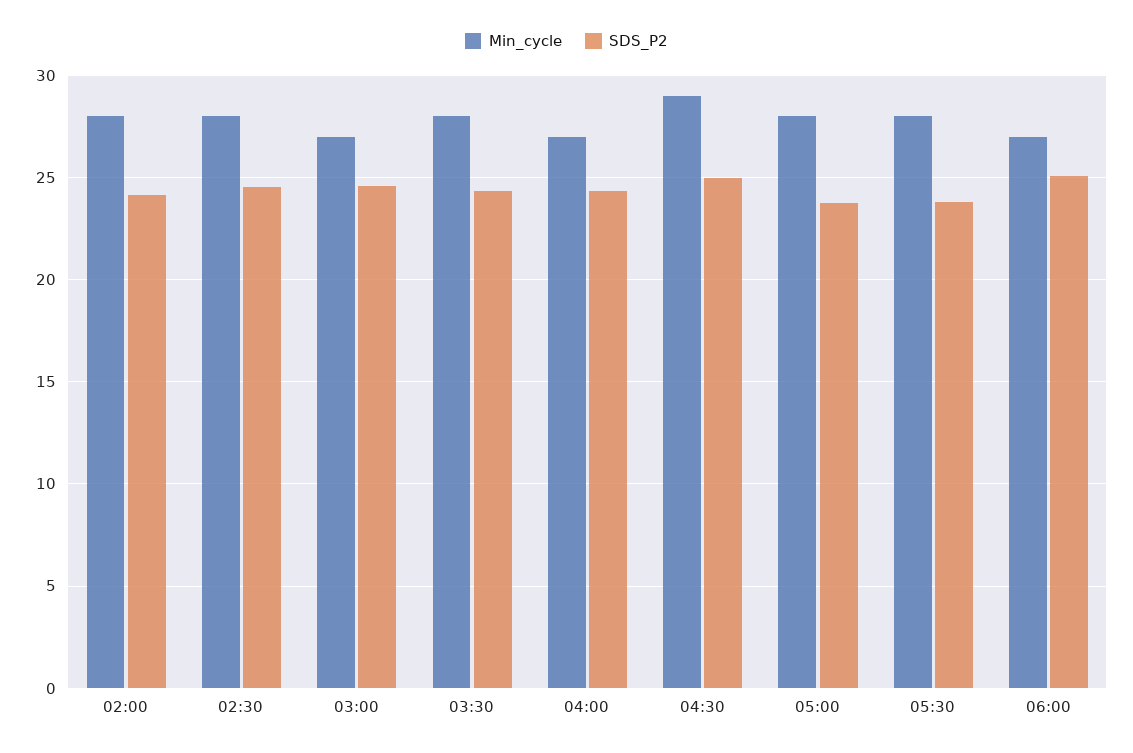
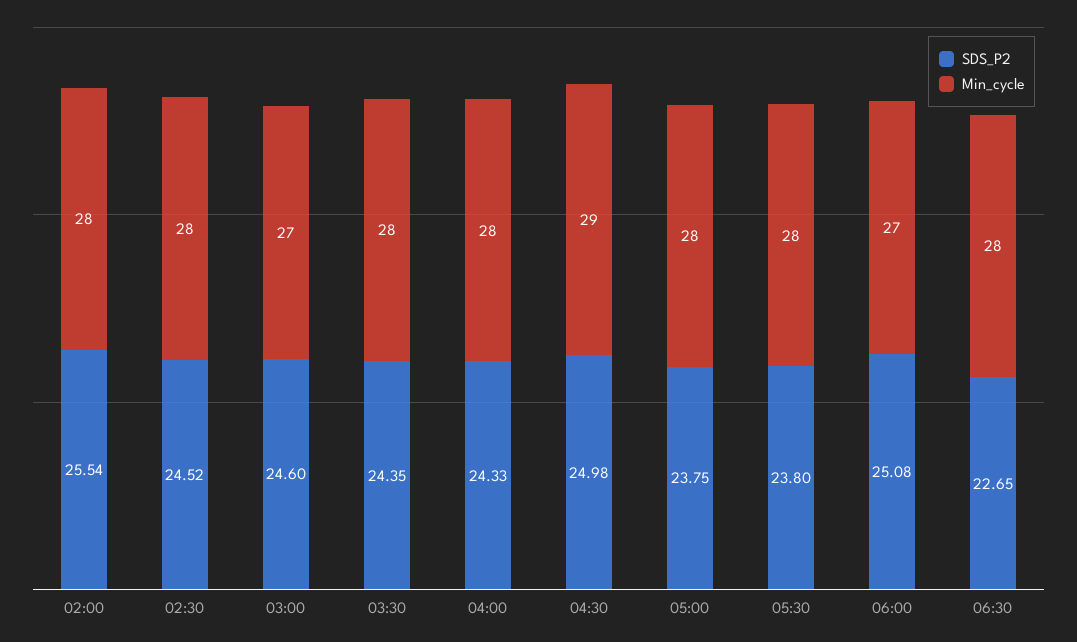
SDS_P2, 02:00: 24 -> 25.54
Min_cycle, 04:00: 27 -> 28
SDS_P2, 06:30: none -> 22.65
Min_cycle, 06:30: none -> 28

